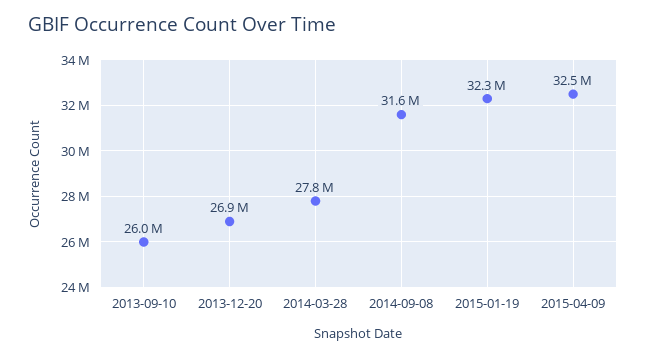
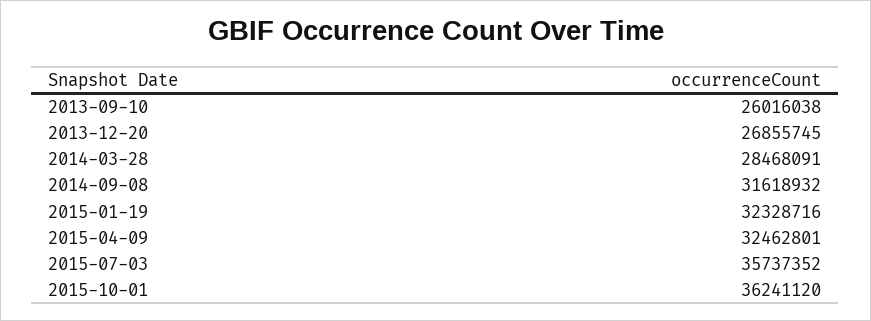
2014-03-28: 27800000 -> 28468091
2015-07-03: none -> 35737352
2015-10-01: none -> 36241120

